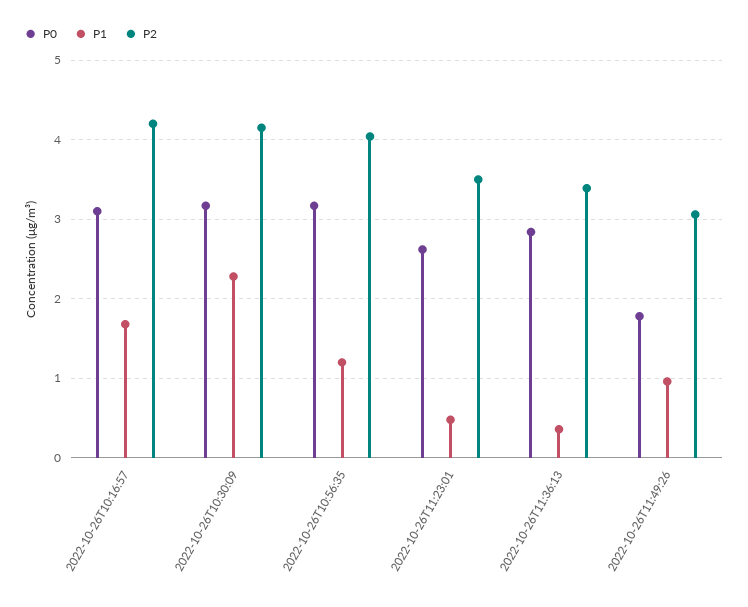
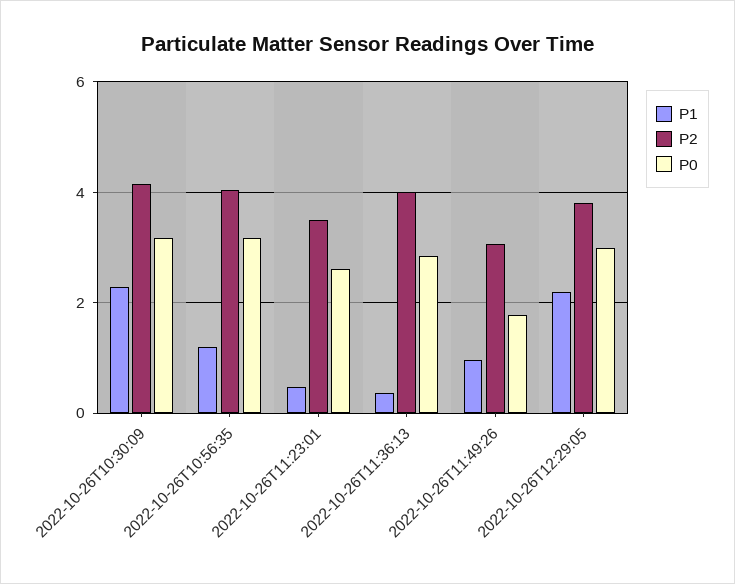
P0, 2022-10-26T10:16:57: 3.1 -> none
P1, 2022-10-26T10:16:57: 1.7 -> none
P2, 2022-10-26T10:16:57: 4.2 -> none
P2, 2022-10-26T11:36:13: 3.4 -> 4
P1, 2022-10-26T12:29:05: none -> 2.2
P2, 2022-10-26T12:29:05: none -> 3.8
P0, 2022-10-26T12:29:05: none -> 3

